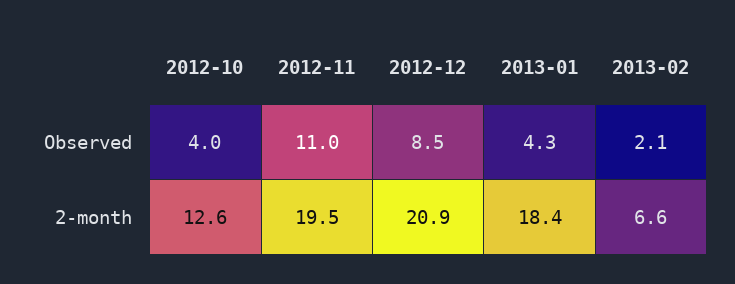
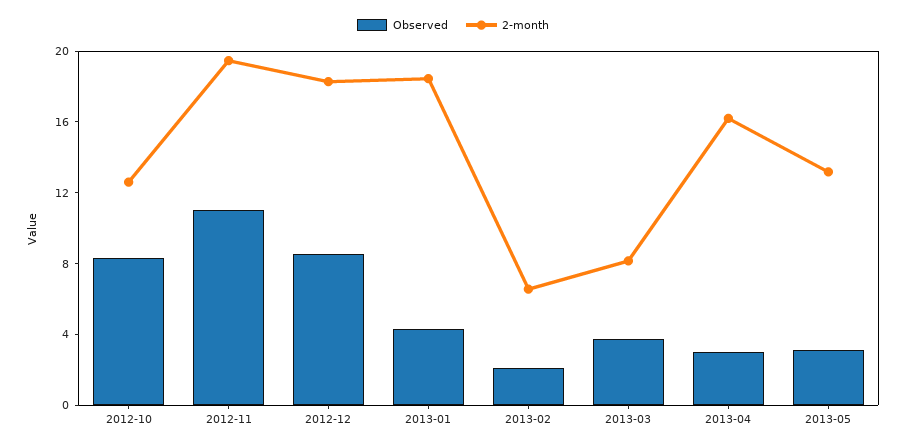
Observed, 2012-10: 4 -> 8
2-month, 2012-12: 20.9 -> 18
Observed, 2013-03: none -> 4
2-month, 2013-03: none -> 8
Observed, 2013-04: none -> 3
2-month, 2013-04: none -> 16
Observed, 2013-05: none -> 3
2-month, 2013-05: none -> 13

